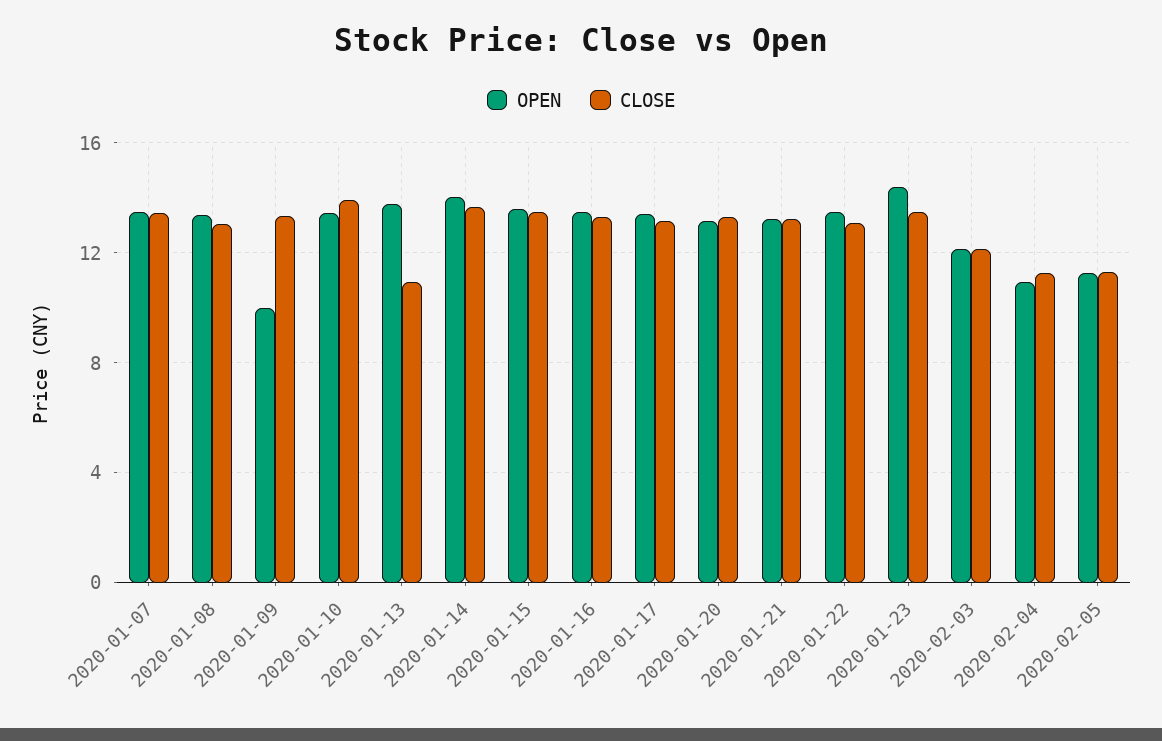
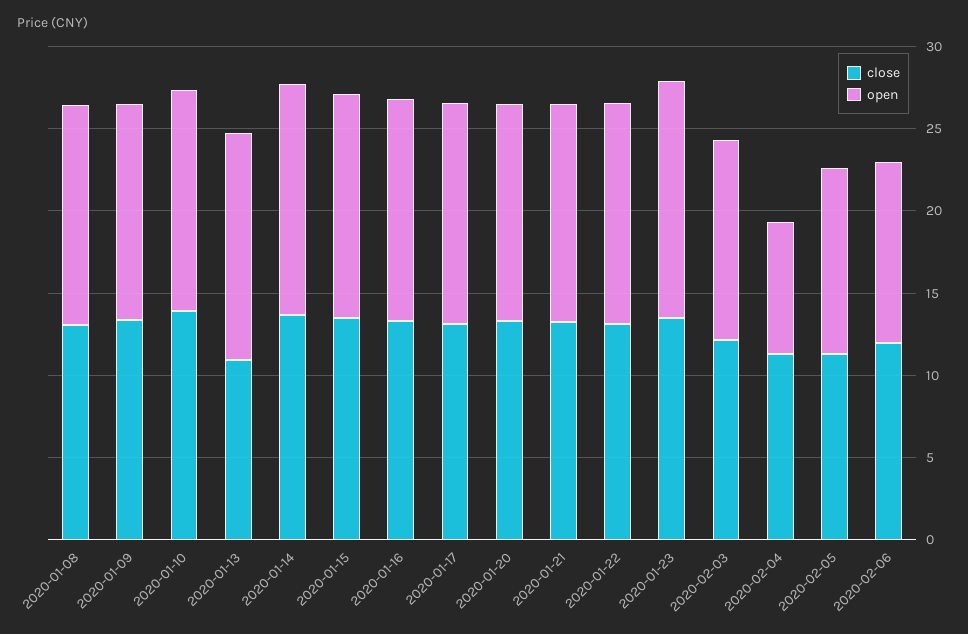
OPEN, 2020-01-07: 13.5 -> none
CLOSE, 2020-01-07: 13.5 -> none
OPEN, 2020-01-09: 10 -> 13
OPEN, 2020-02-04: 11 -> 8
CLOSE, 2020-02-06: none -> 12
OPEN, 2020-02-06: none -> 11

